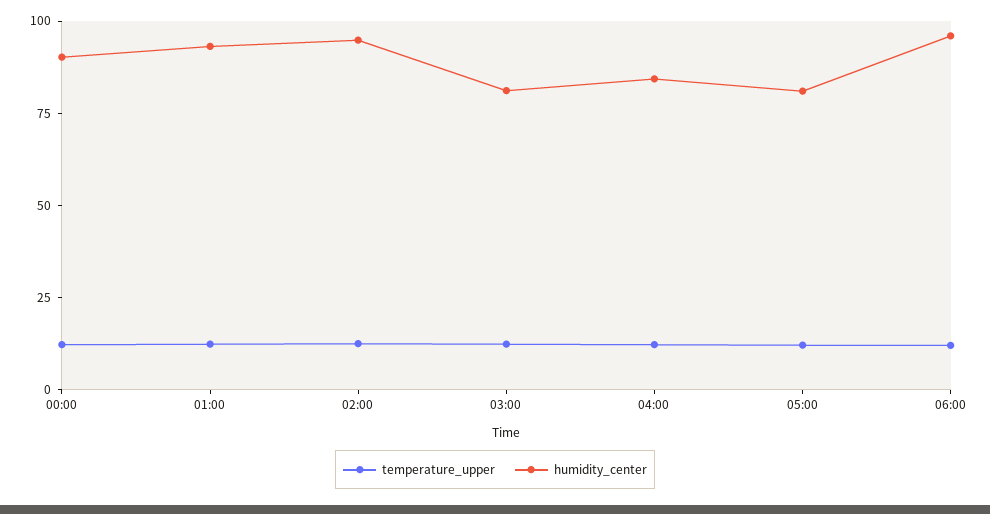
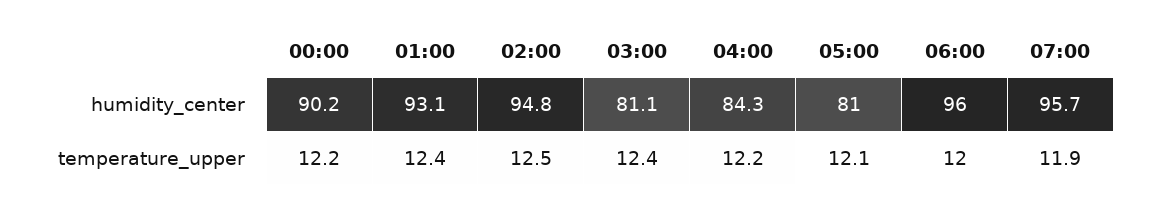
humidity_center, 07:00: none -> 95.7
temperature_upper, 07:00: none -> 11.9

